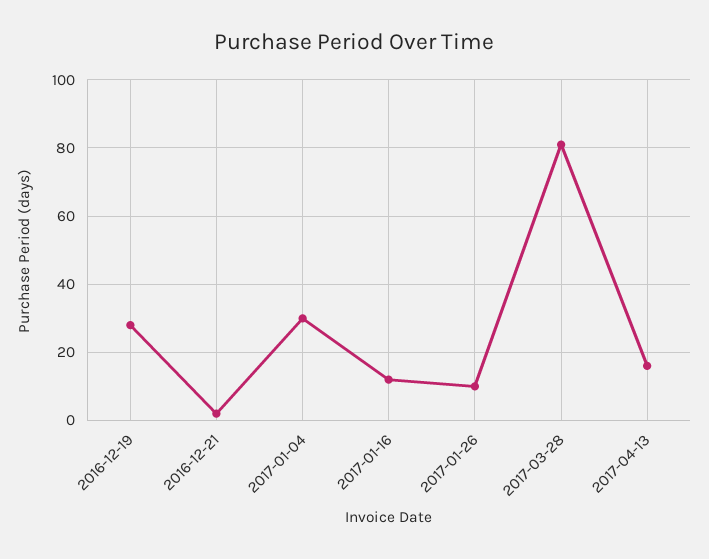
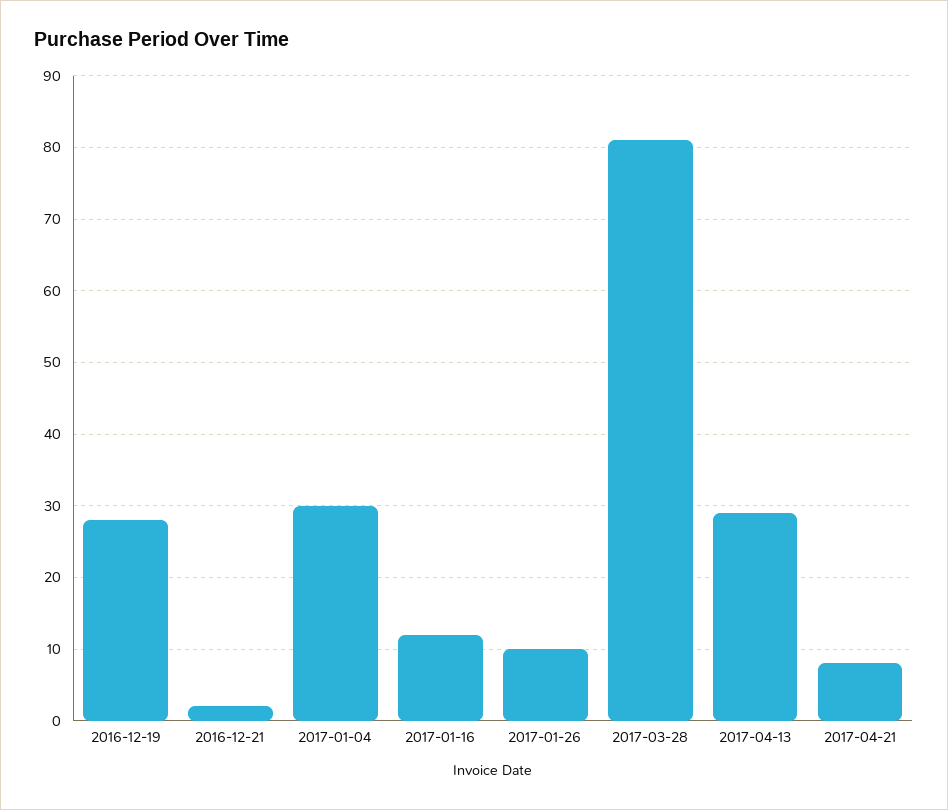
2017-04-13: 15 -> 29
2017-04-21: none -> 8

